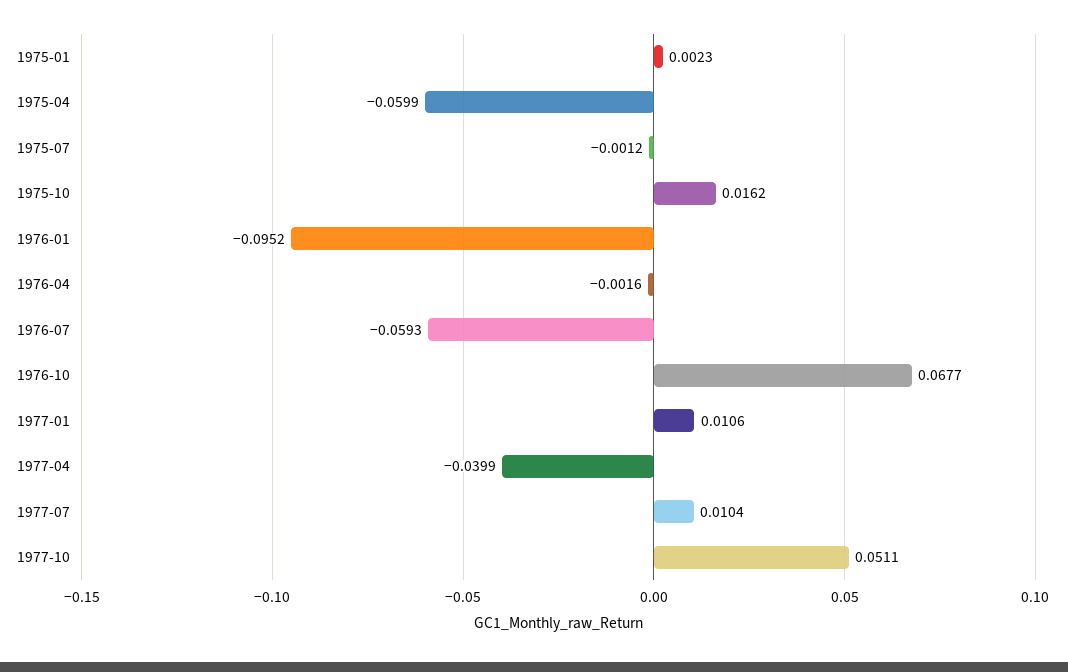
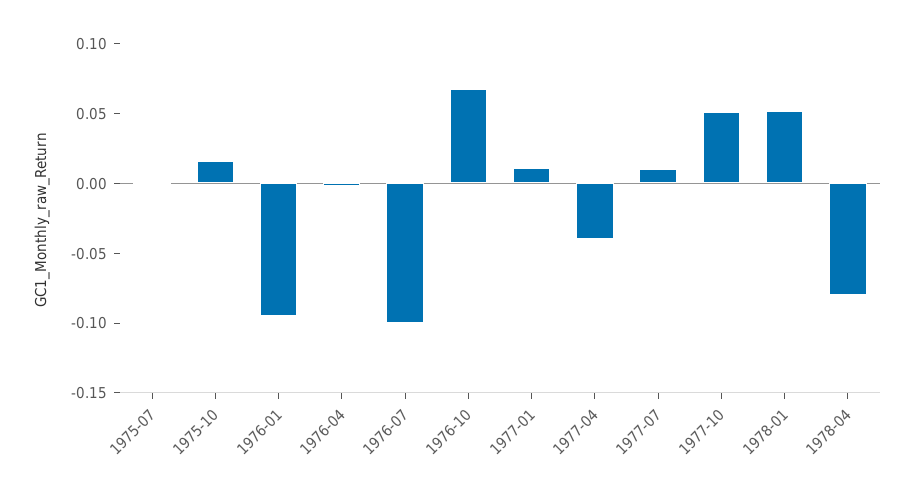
1975-01: 0.0023 -> none
1975-04: -0.0599 -> none
1976-07: -0.0593 -> -0.1
1978-01: none -> 0.05
1978-04: none -> -0.08

